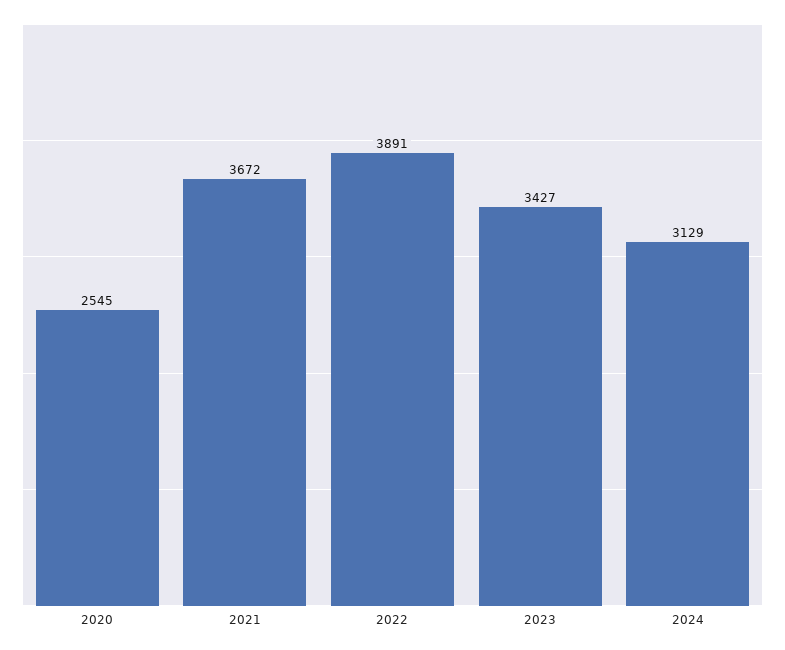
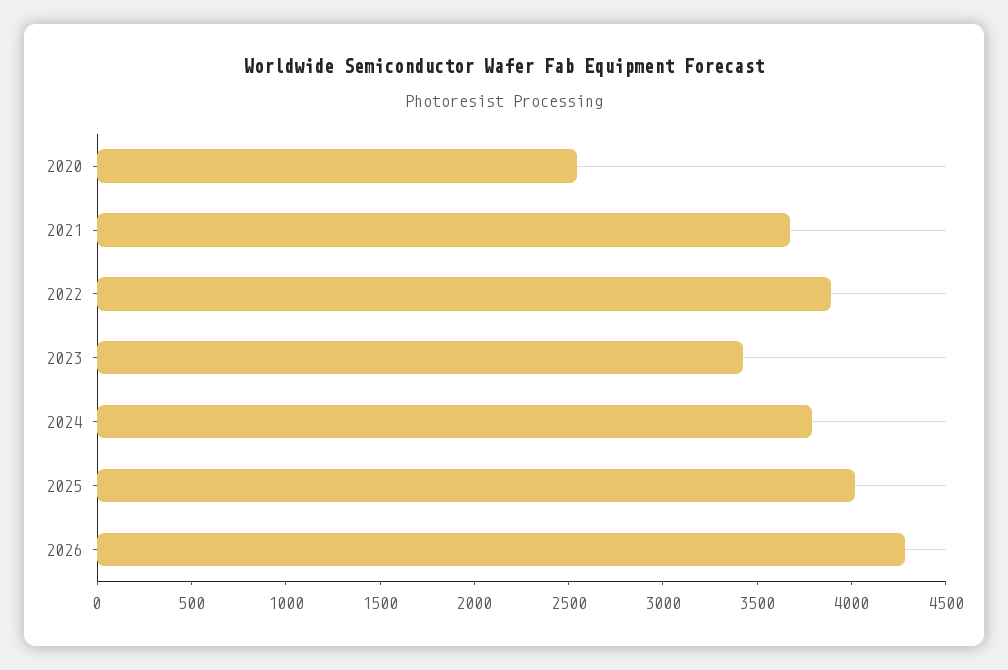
2024: 3129 -> 3800
2025: none -> 4000
2026: none -> 4300

